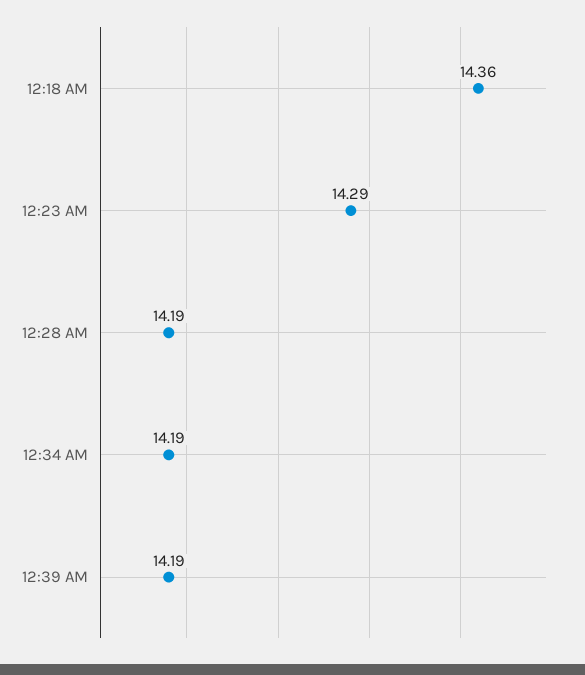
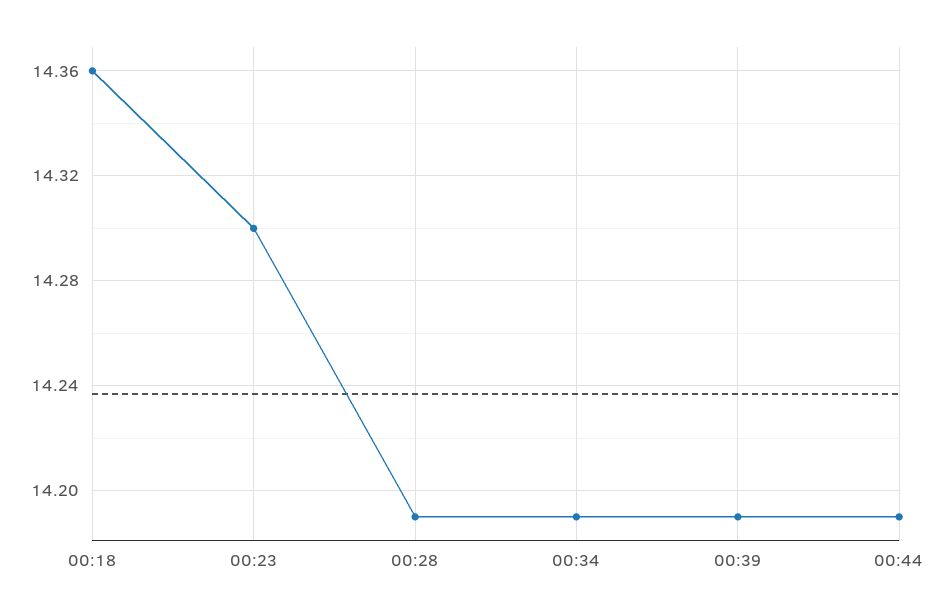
12:23 AM: 14.29 -> 14.3
00:44: none -> 14.19

